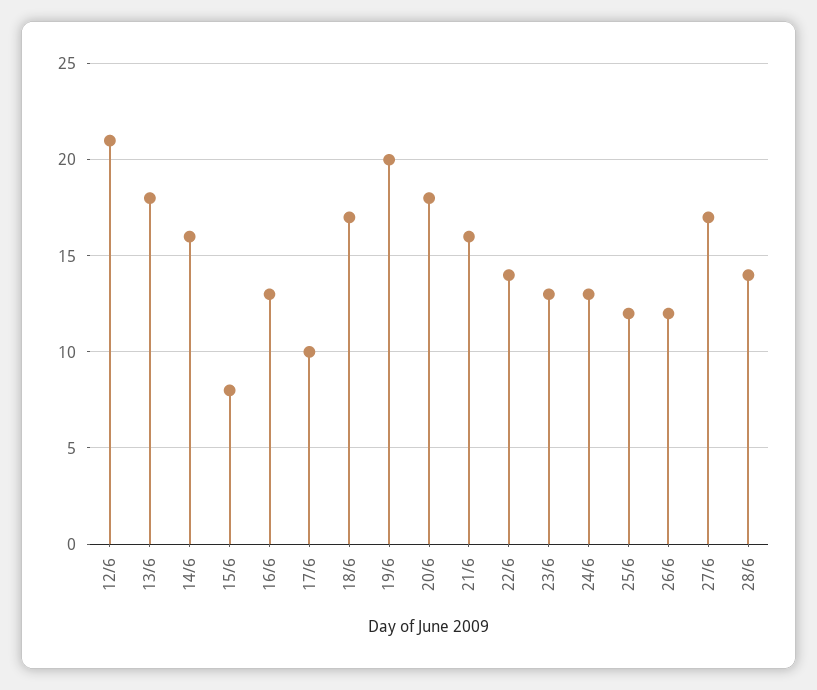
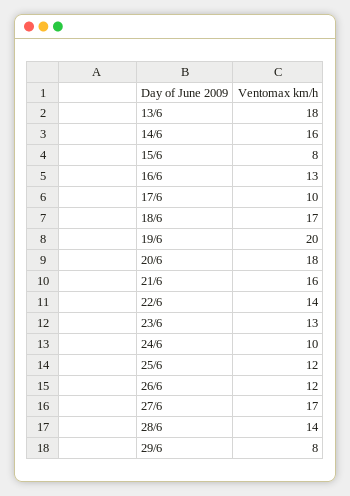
12/6: 21 -> none
24/6: 13 -> 10
29/6: none -> 8

